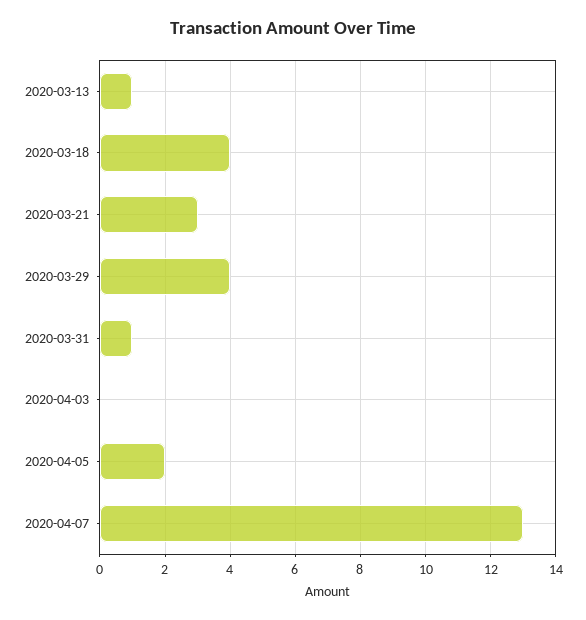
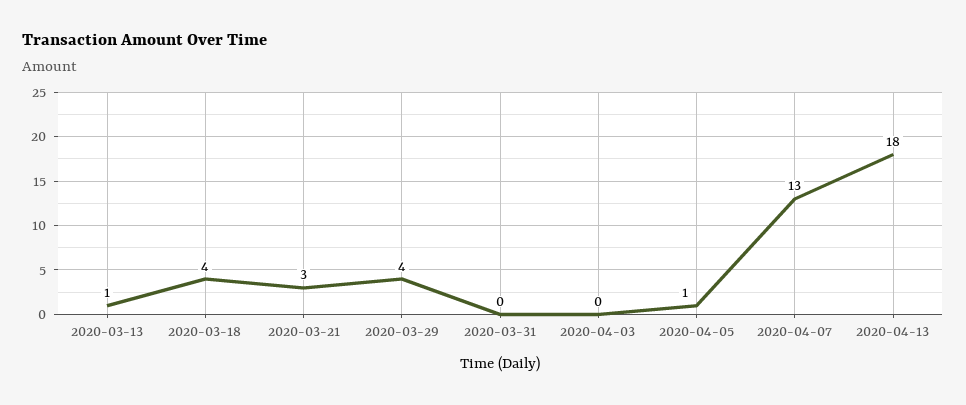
2020-03-31: 1 -> 0
2020-04-05: 2 -> 1
2020-04-13: none -> 18

